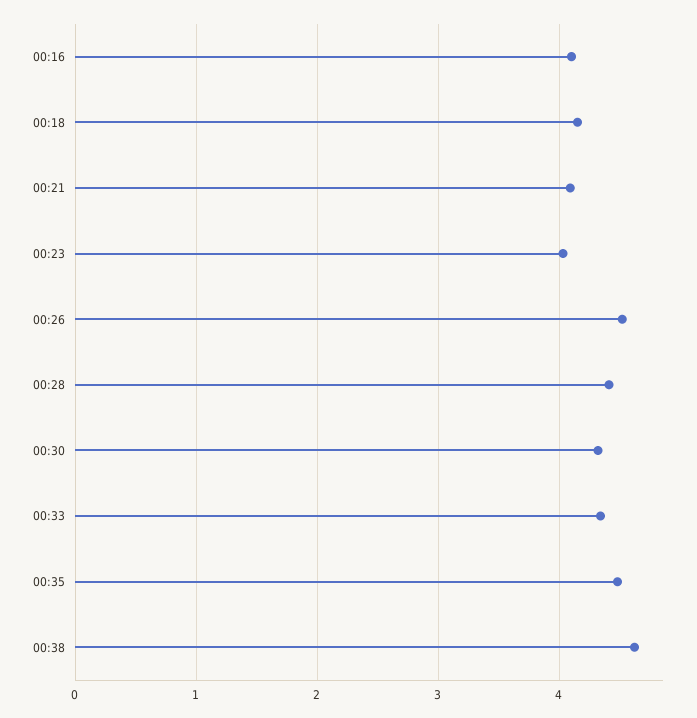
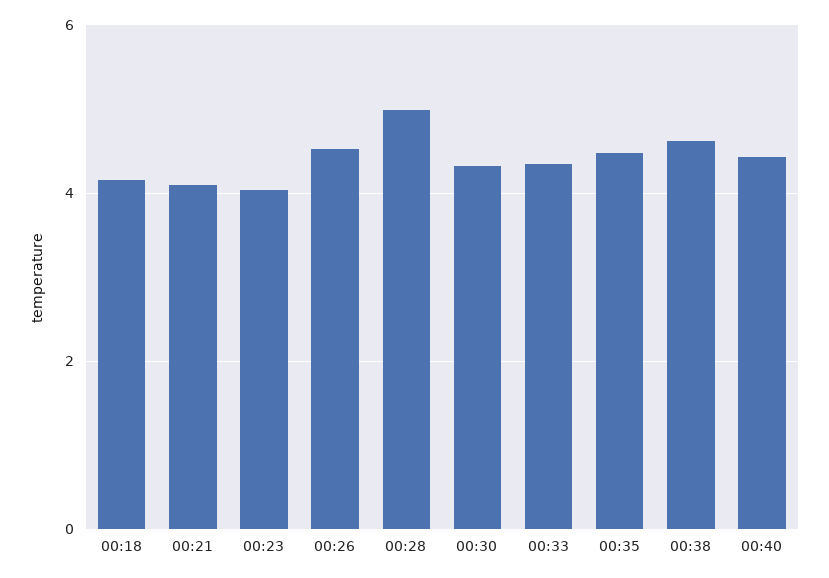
00:16: 4.1 -> none
00:28: 4.4 -> 5
00:40: none -> 4.4

